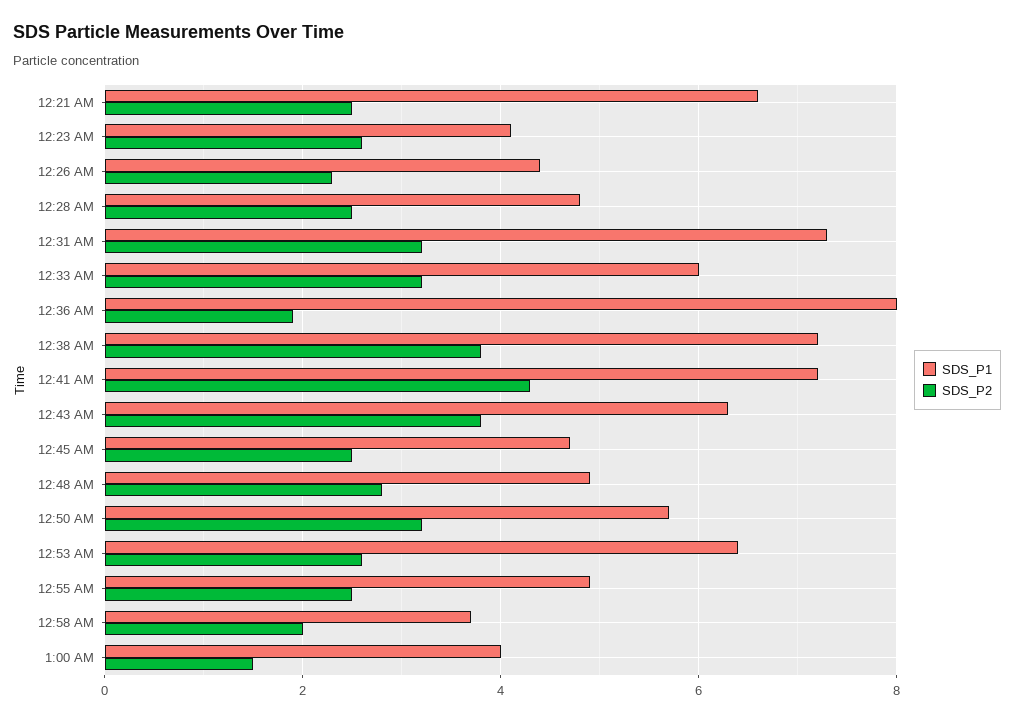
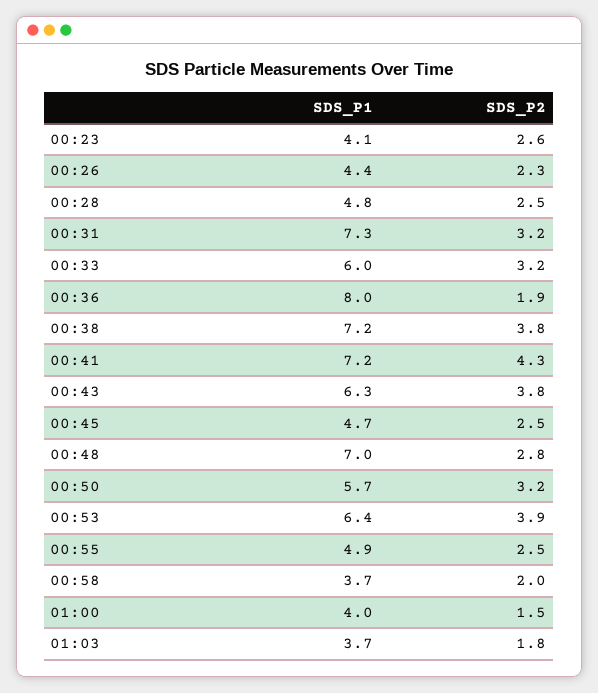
SDS_P1, 12:21 AM: 6.5 -> none
SDS_P2, 12:21 AM: 2.5 -> none
SDS_P1, 12:48 AM: 5 -> 7
SDS_P2, 12:53 AM: 2.5 -> 3.9
SDS_P1, 01:03: none -> 3.7
SDS_P2, 01:03: none -> 1.8

